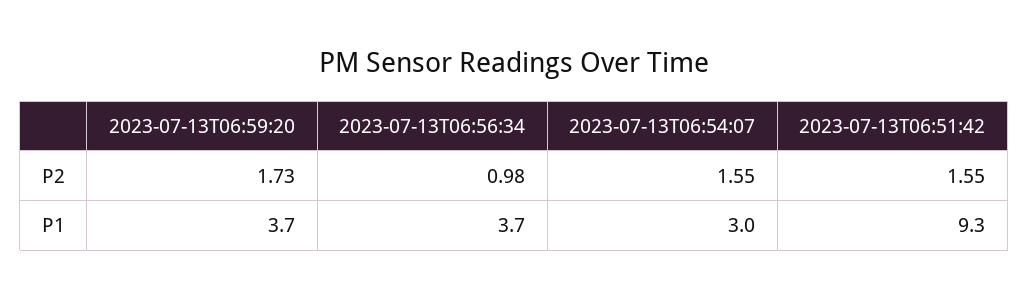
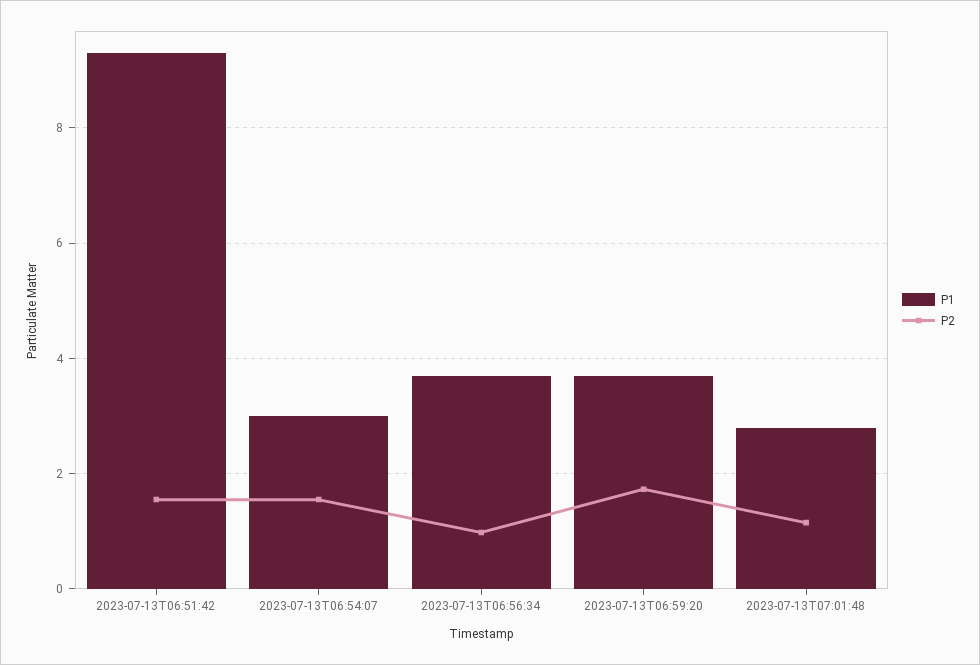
P1, 2023-07-13T07:01:48: none -> 2.8
P2, 2023-07-13T07:01:48: none -> 1.2

